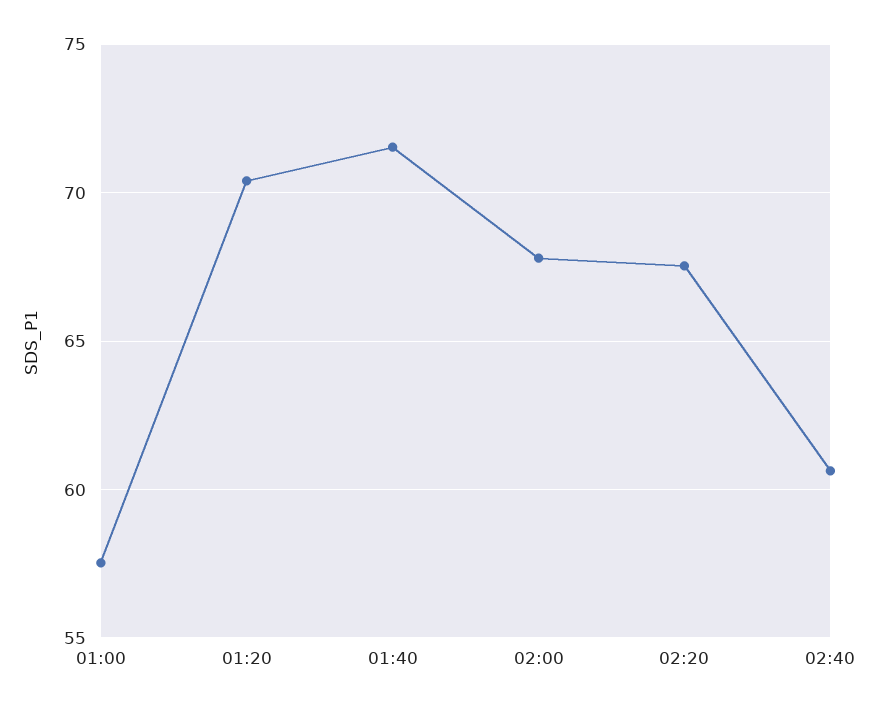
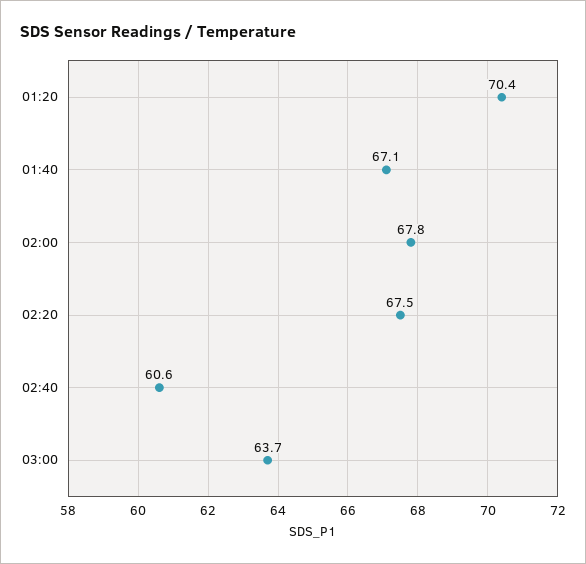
01:00: 57.5 -> none
01:40: 71.5 -> 67.1
03:00: none -> 63.7

